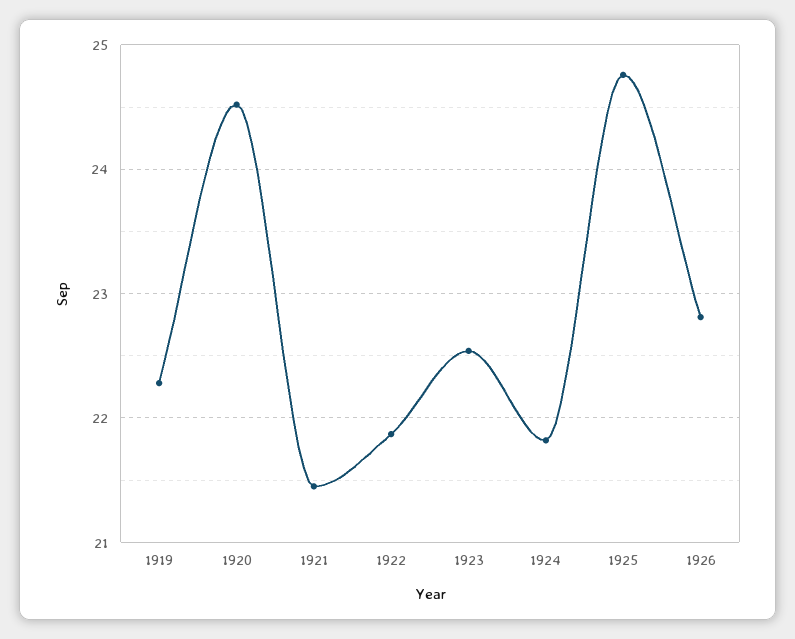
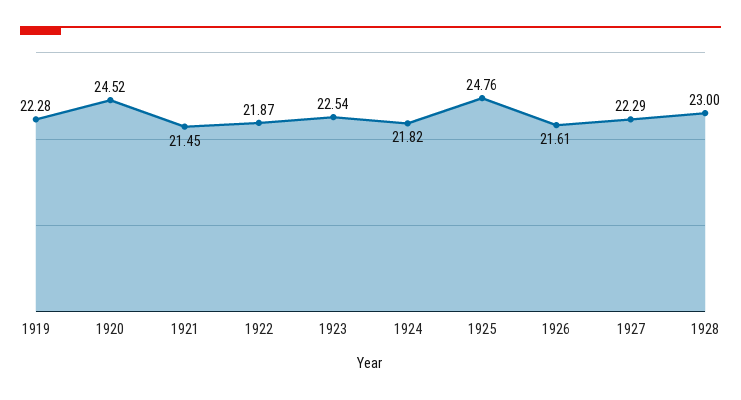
1926: 22.8 -> 21.61
1927: none -> 22.29
1928: none -> 23

